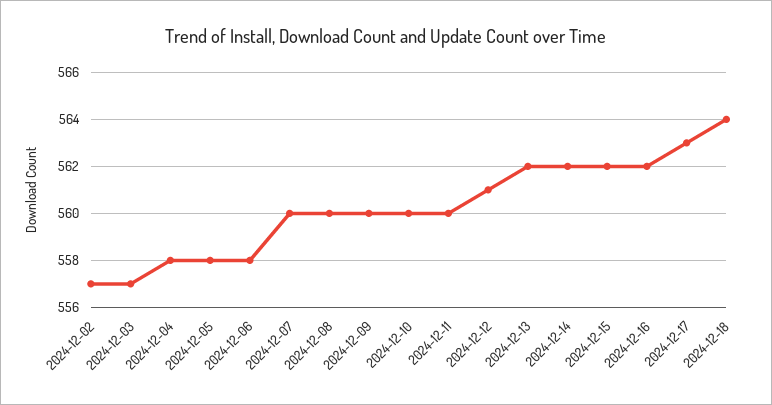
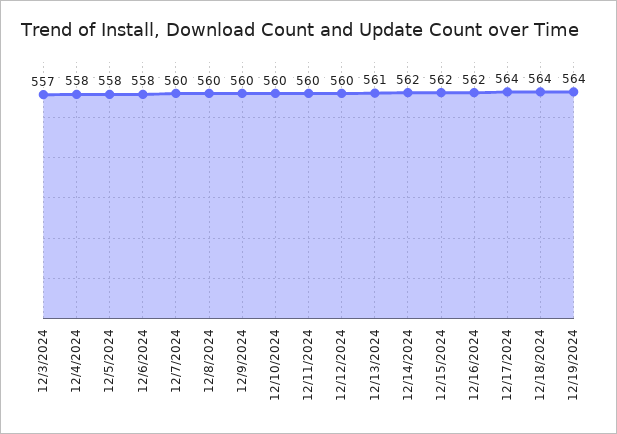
2024-12-02: 557 -> none
2024-12-12: 561 -> 560
2024-12-13: 562 -> 561
2024-12-17: 563 -> 564
12/19/2024: none -> 564

